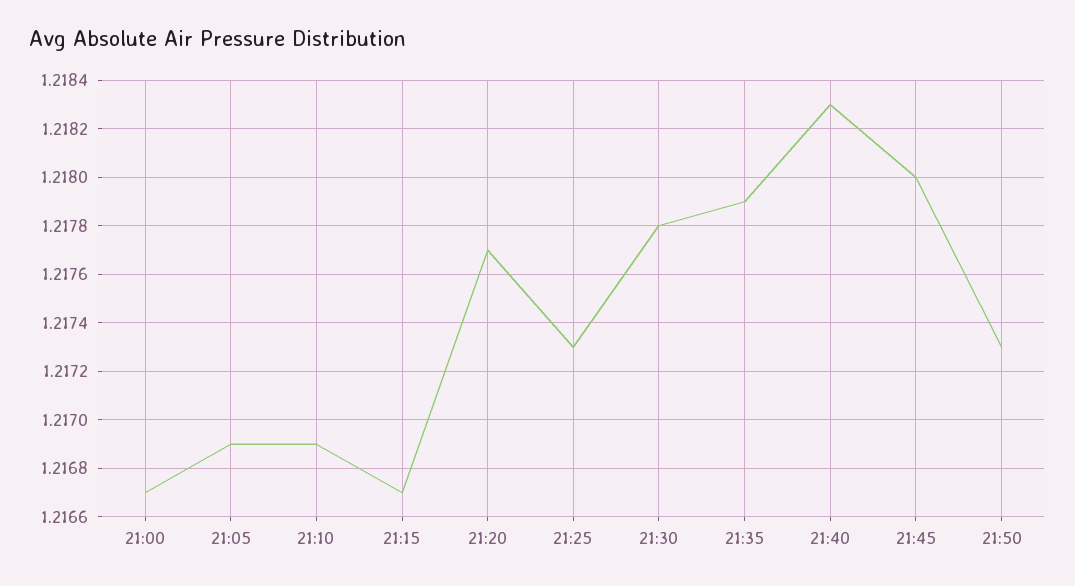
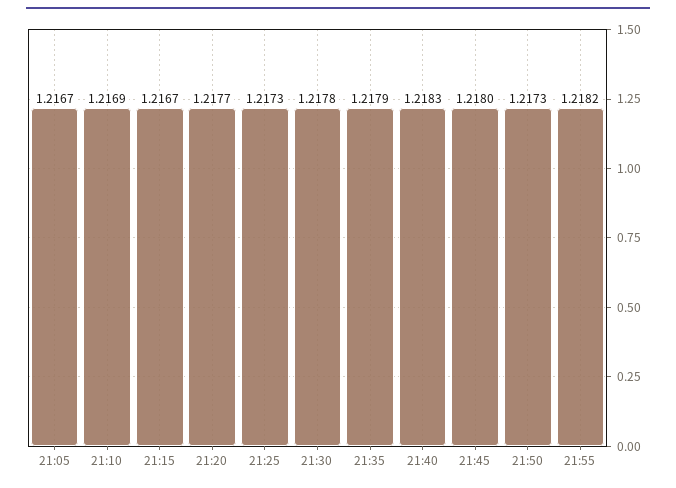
21:00: 1.2167 -> none
21:05: 1.2169 -> 1.2167
21:55: none -> 1.2182

